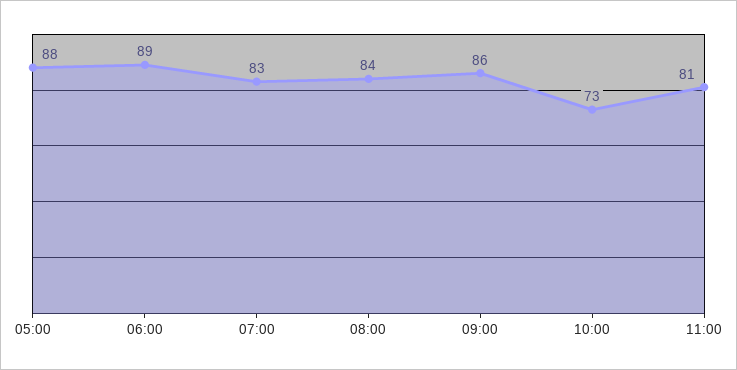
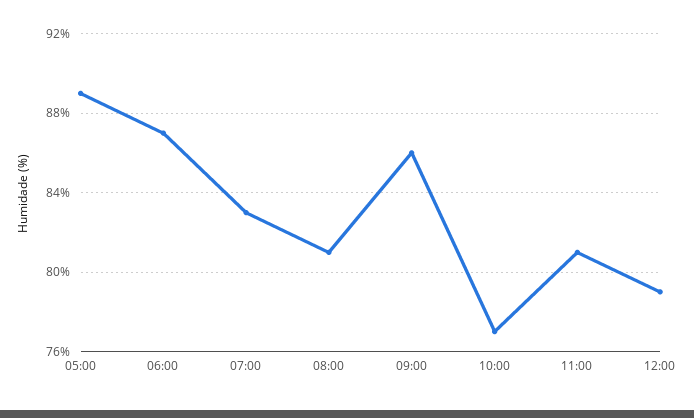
05:00: 88 -> 89
06:00: 89 -> 87
08:00: 84 -> 81
10:00: 73 -> 77
12:00: none -> 79

